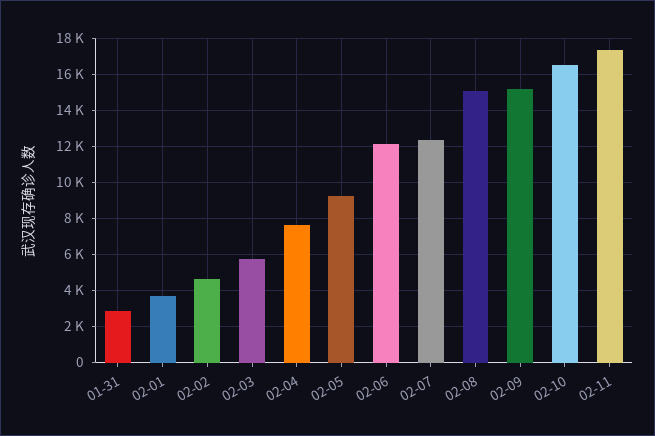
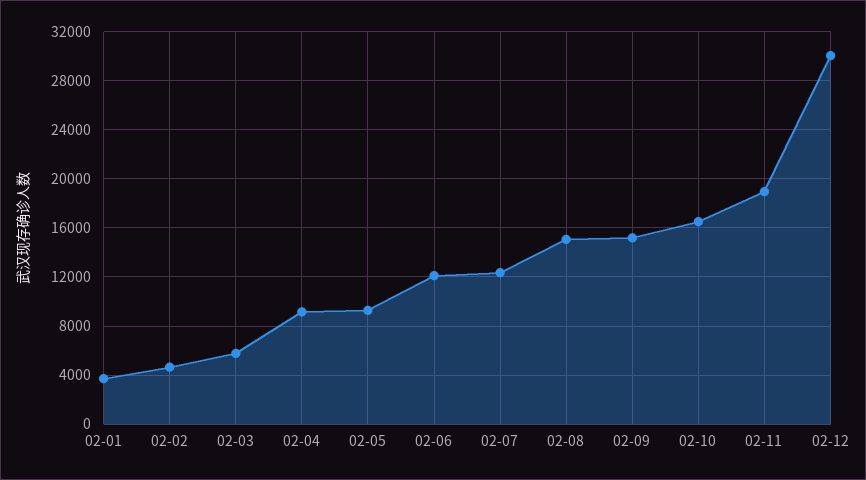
01-31: 3000 -> none
02-04: 7500 -> 9000
02-11: 17500 -> 19000
02-12: none -> 30000

